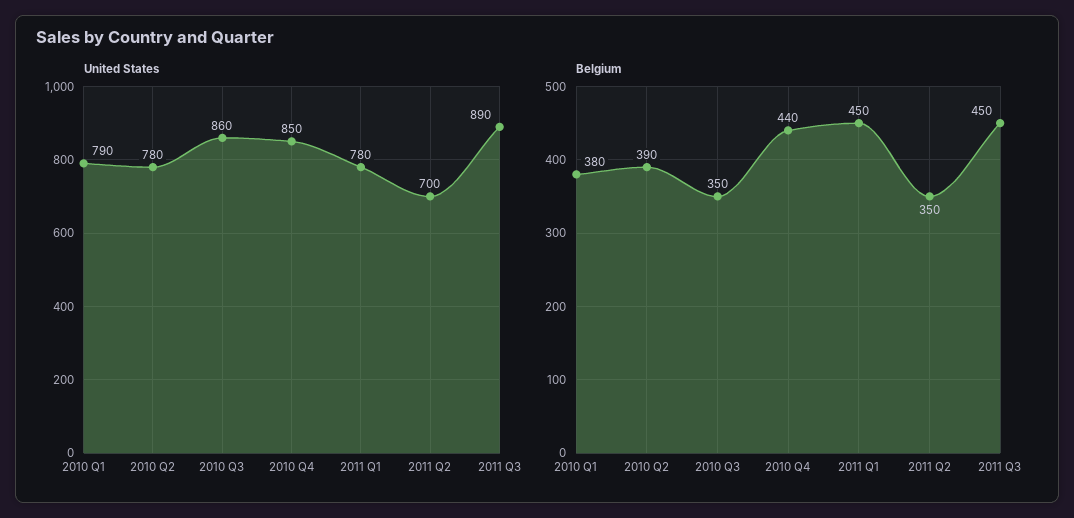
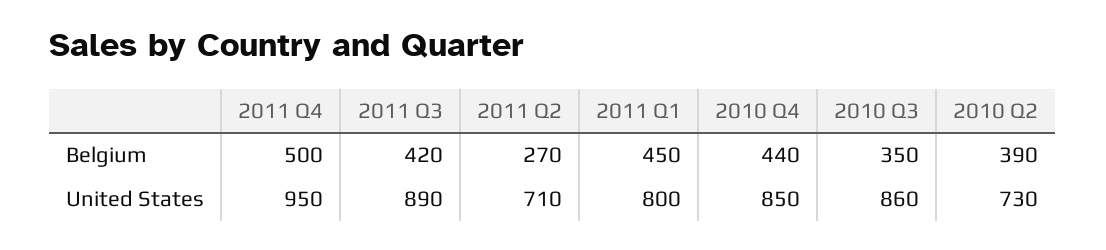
United States, 2010 Q1: 790 -> none
United States, 2010 Q2: 780 -> 730
United States, 2011 Q1: 780 -> 800
United States, 2011 Q2: 700 -> 710
Belgium, 2010 Q1: 380 -> none
Belgium, 2011 Q2: 350 -> 270
Belgium, 2011 Q3: 450 -> 420
Belgium, 2011 Q4: none -> 500
United States, 2011 Q4: none -> 950

